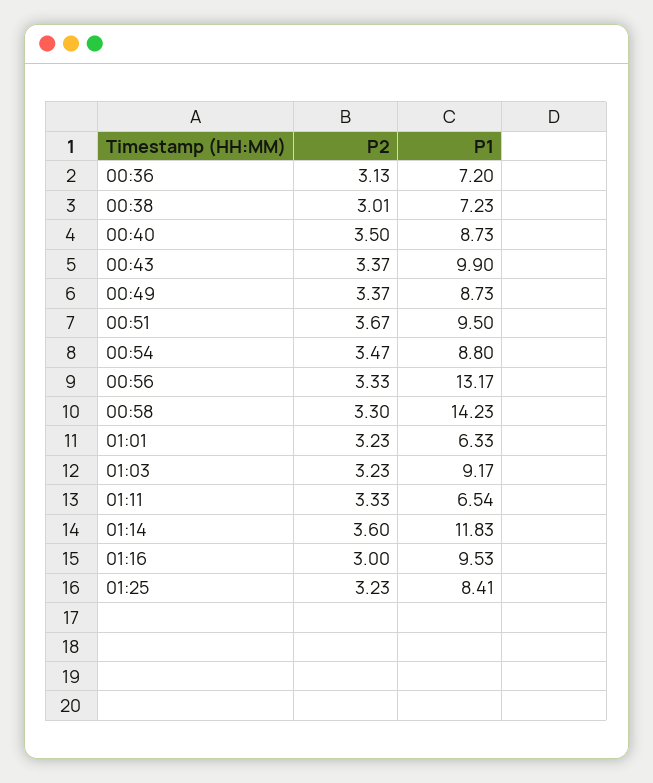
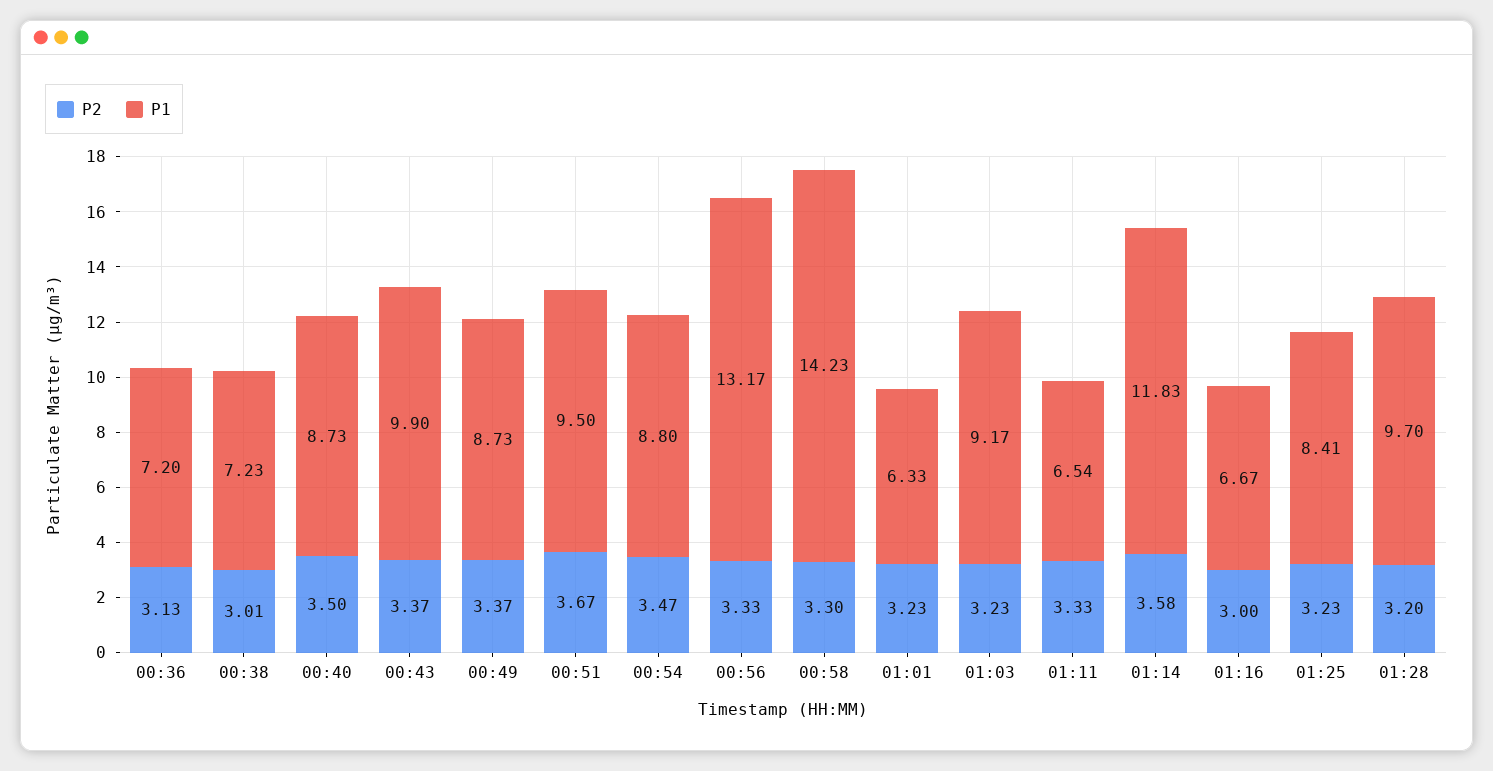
P2, 01:14: 3.6 -> 3.58
P1, 01:16: 9.53 -> 6.67
P2, 01:28: none -> 3.2
P1, 01:28: none -> 9.7

